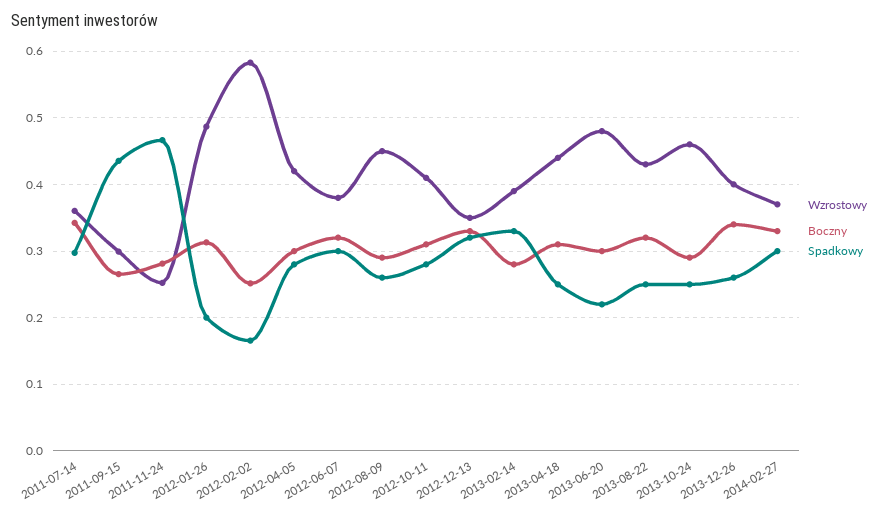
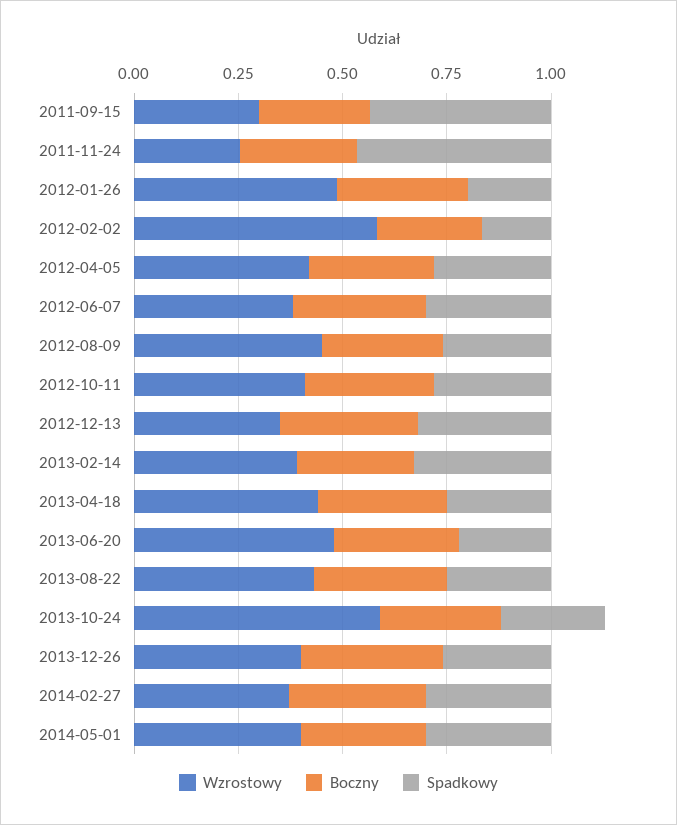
Wzrostowy, 2011-07-14: 0.36 -> none
Boczny, 2011-07-14: 0.34 -> none
Spadkowy, 2011-07-14: 0.3 -> none
Wzrostowy, 2013-10-24: 0.46 -> 0.6
Wzrostowy, 2014-05-01: none -> 0.4
Boczny, 2014-05-01: none -> 0.3
Spadkowy, 2014-05-01: none -> 0.3

